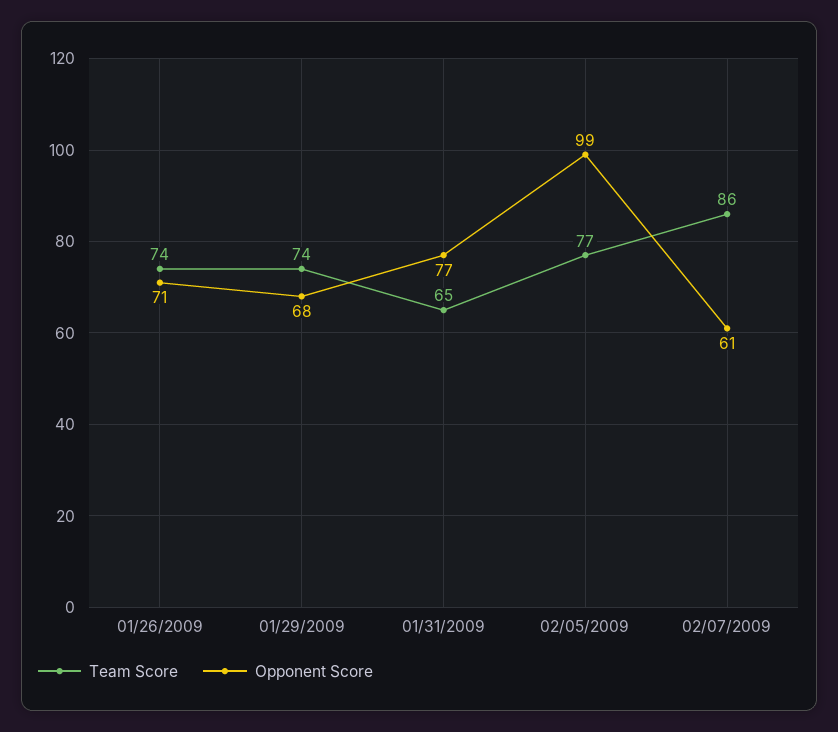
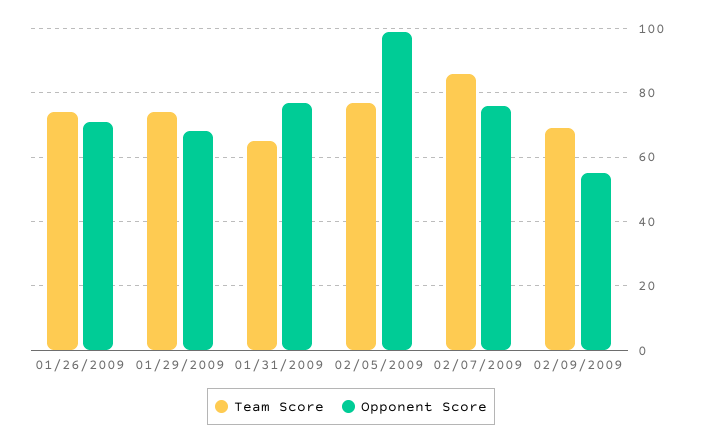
Opponent Score, 02/07/2009: 61 -> 75
Team Score, 02/09/2009: none -> 70
Opponent Score, 02/09/2009: none -> 55

